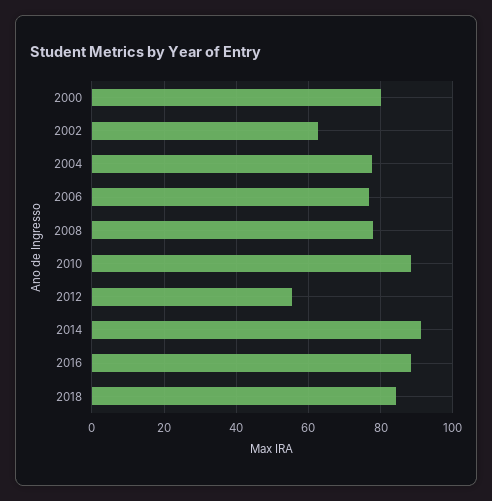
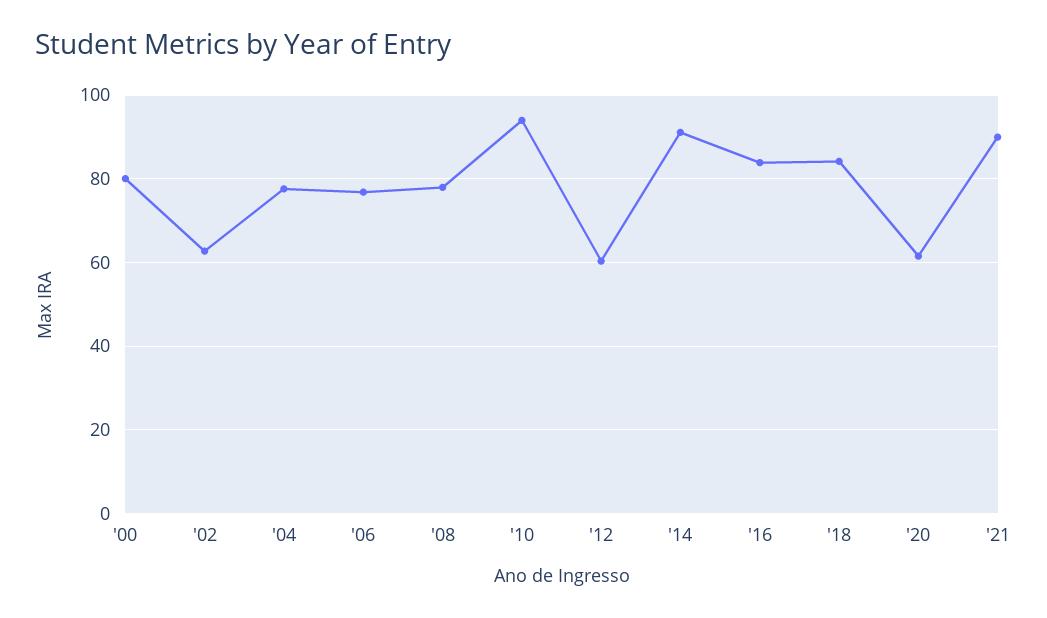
2010: 88 -> 94
2012: 56 -> 60
2016: 88 -> 84
'20: none -> 62
'21: none -> 90

